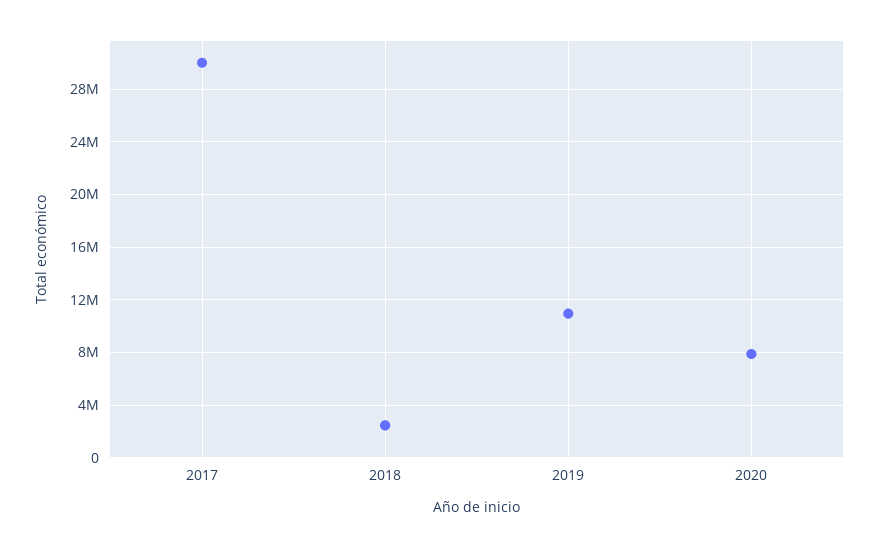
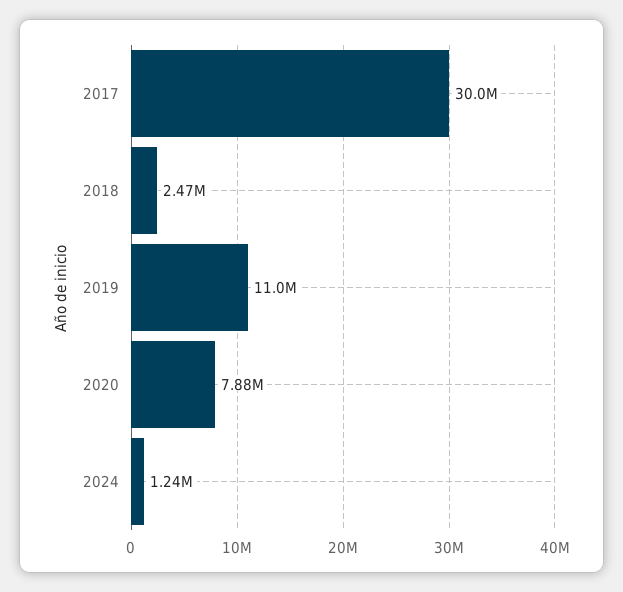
2024: none -> 1240000

